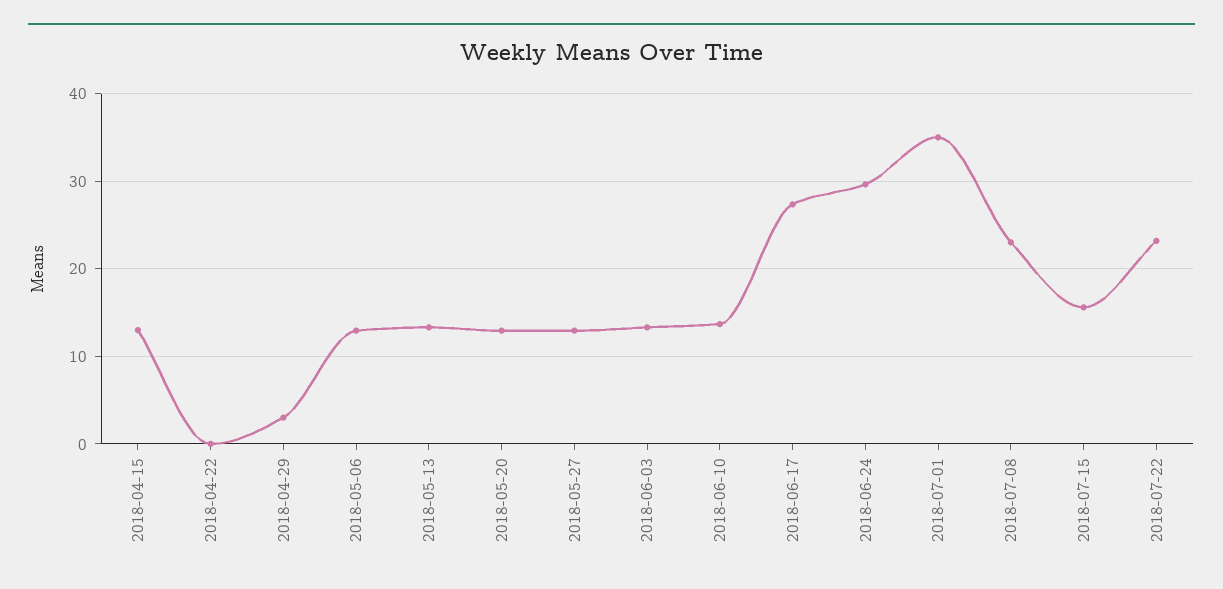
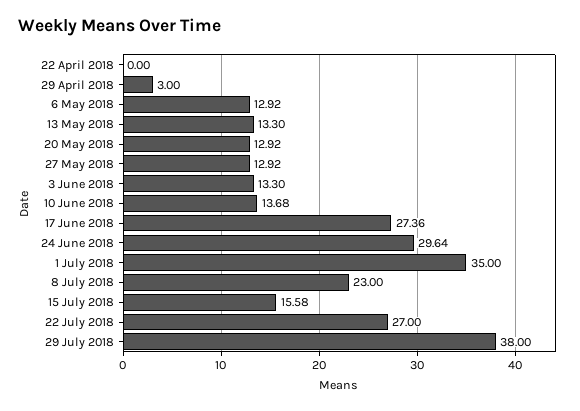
2018-04-15: 13 -> none
2018-07-22: 23 -> 27
29 July 2018: none -> 38

